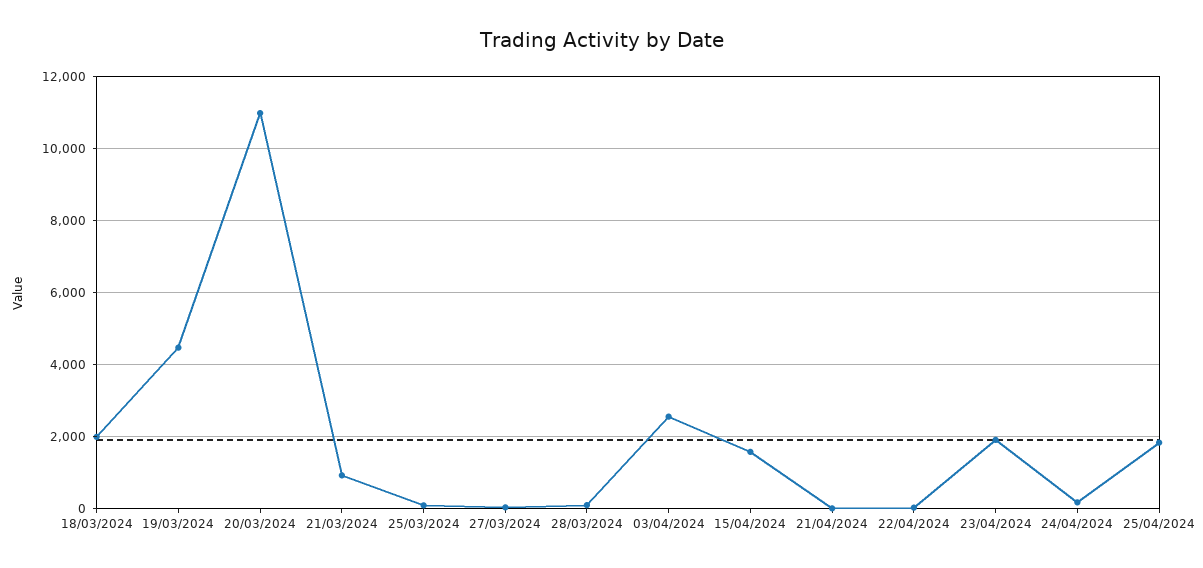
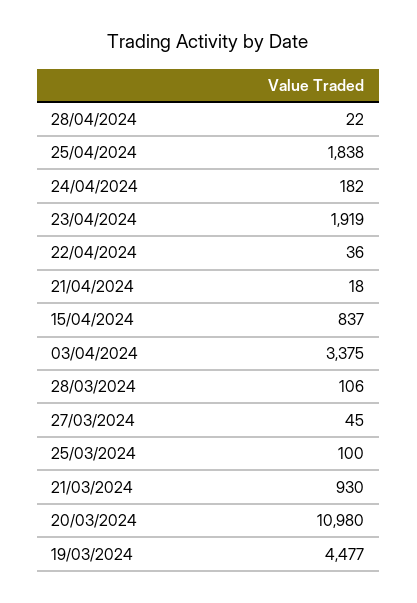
18/03/2024: 2000 -> none
03/04/2024: 2600 -> 3375
15/04/2024: 1600 -> 837
28/04/2024: none -> 22

